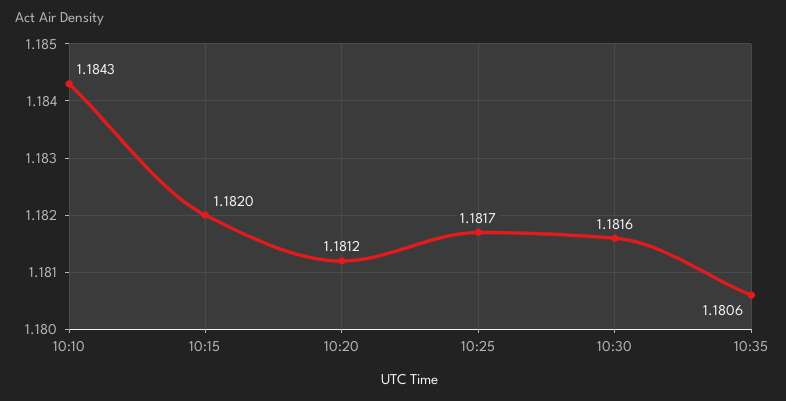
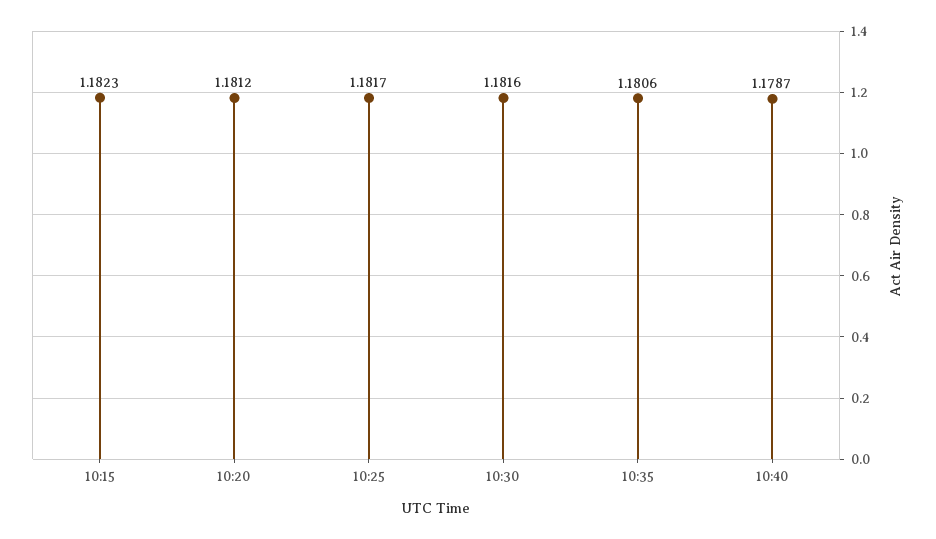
10:10: 1.1843 -> none
10:15: 1.182 -> 1.1823
10:40: none -> 1.1787

